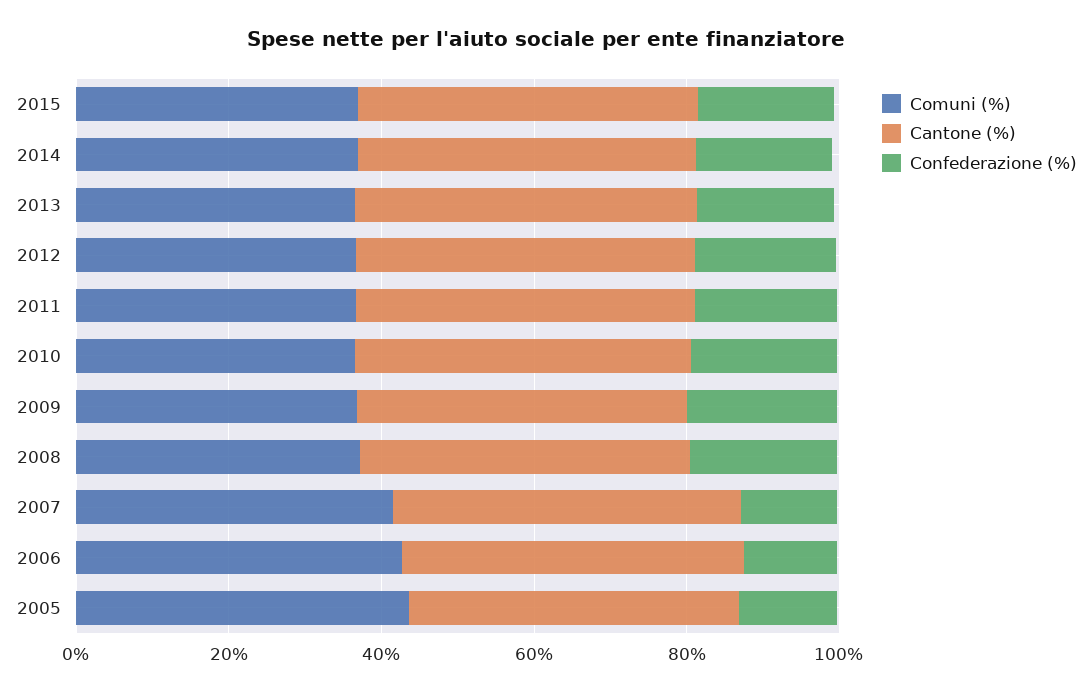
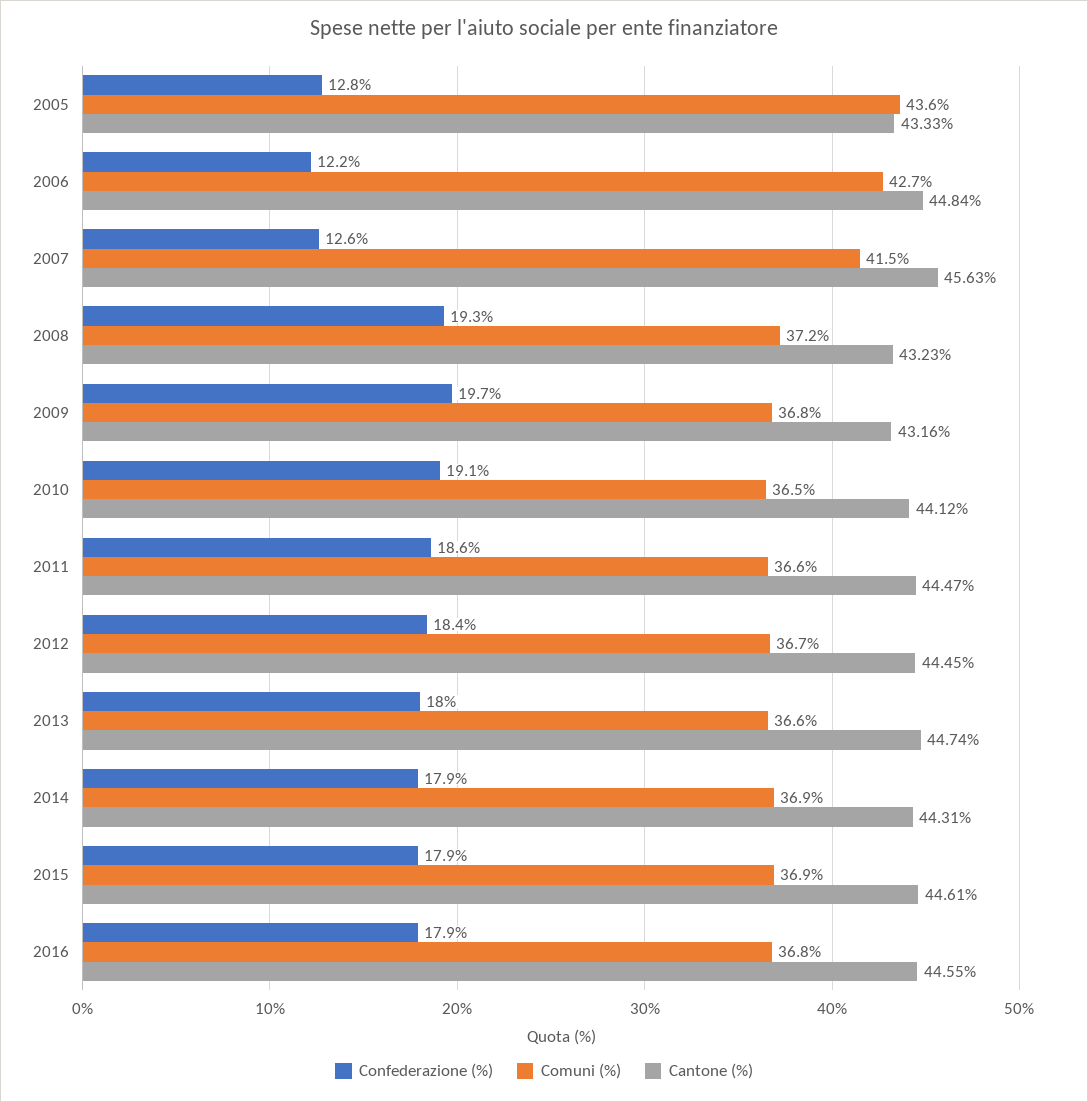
Confederazione (%), 2016: none -> 17.9
Comuni (%), 2016: none -> 36.8
Cantone (%), 2016: none -> 44.55

